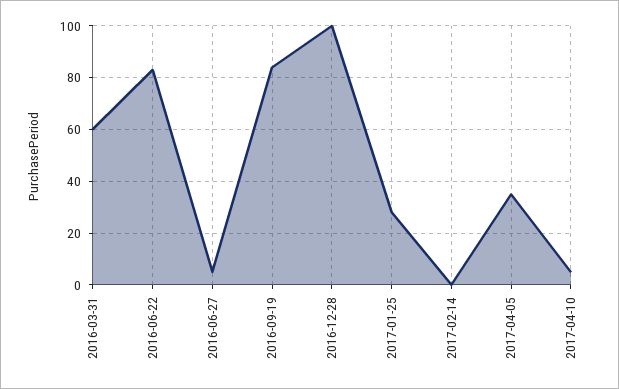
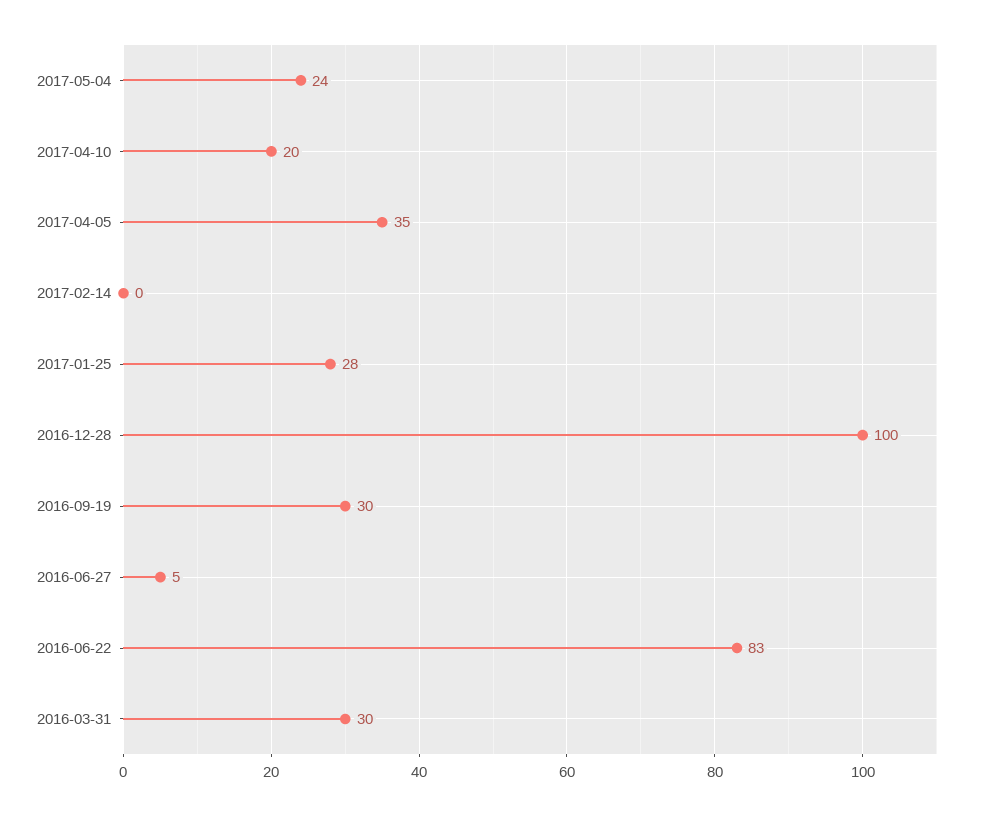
2016-03-31: 60 -> 30
2016-09-19: 85 -> 30
2017-04-10: 5 -> 20
2017-05-04: none -> 24

